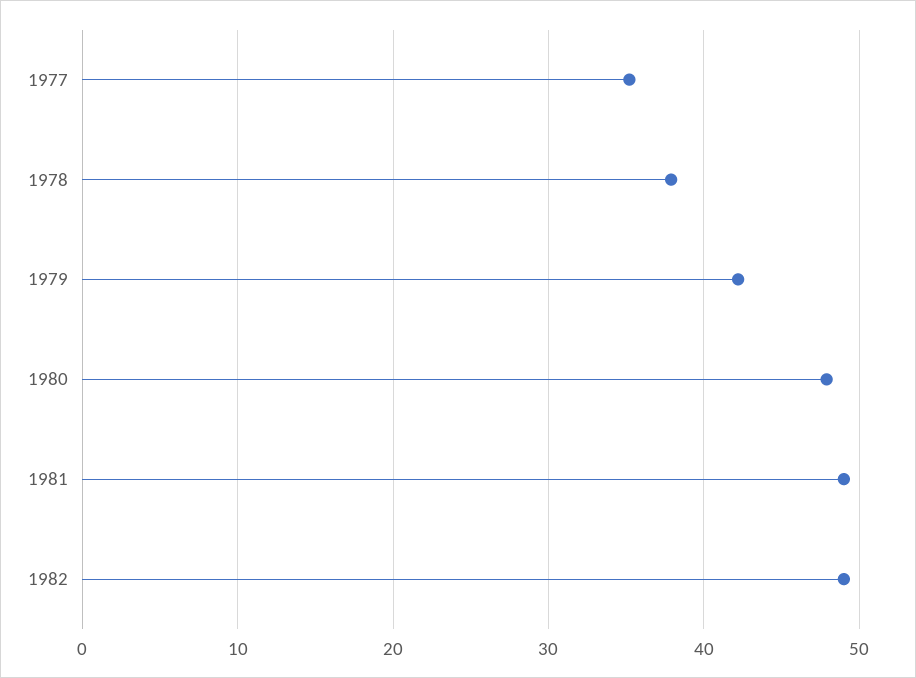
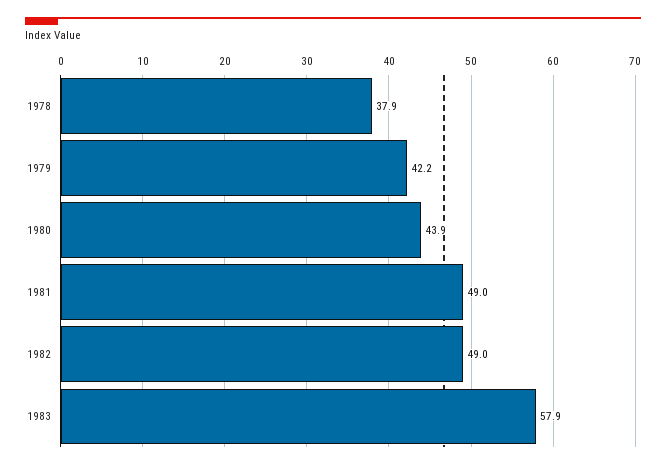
1977: 35 -> none
1980: 48 -> 43.9
1983: none -> 57.9

